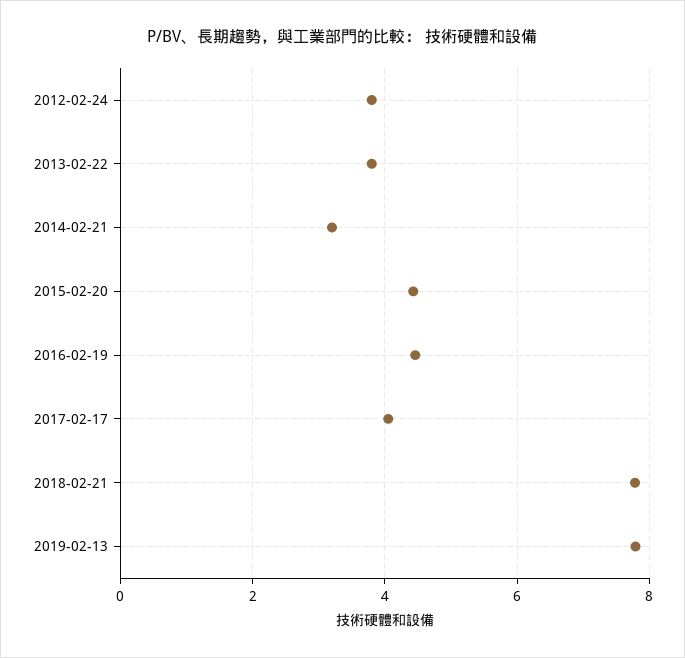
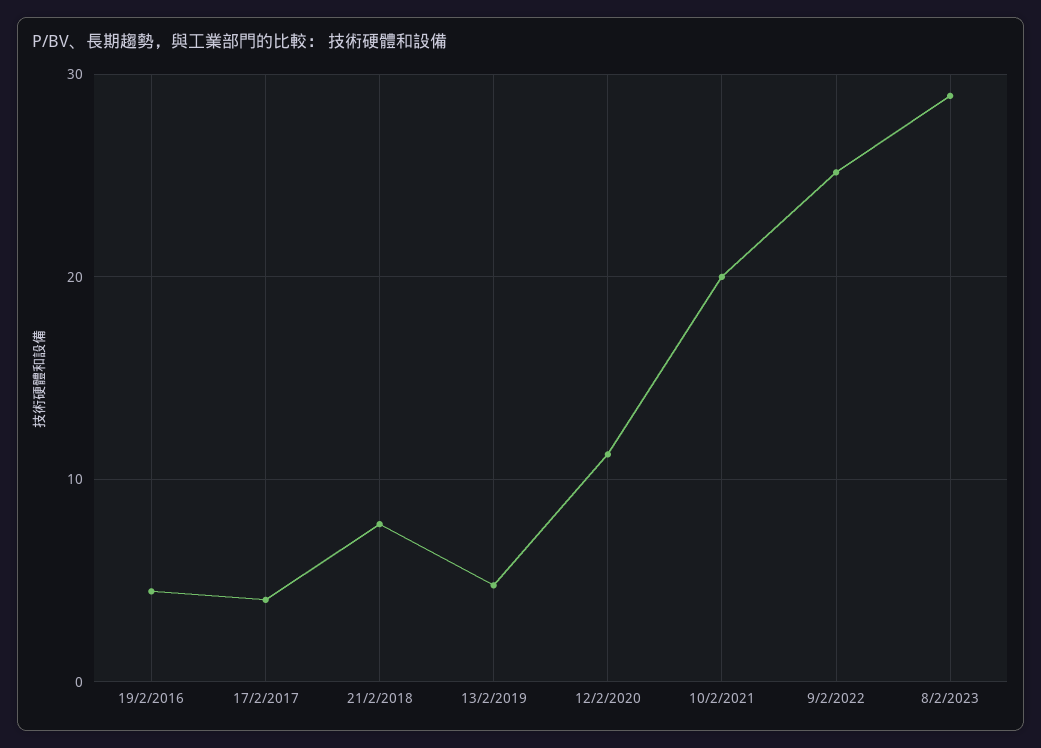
2012-02-24: 3.8 -> none
2013-02-22: 3.8 -> none
2014-02-21: 3.2 -> none
2015-02-20: 4.4 -> none
2019-02-13: 7.8 -> 5
12/2/2020: none -> 11
10/2/2021: none -> 20
9/2/2022: none -> 25
8/2/2023: none -> 29

